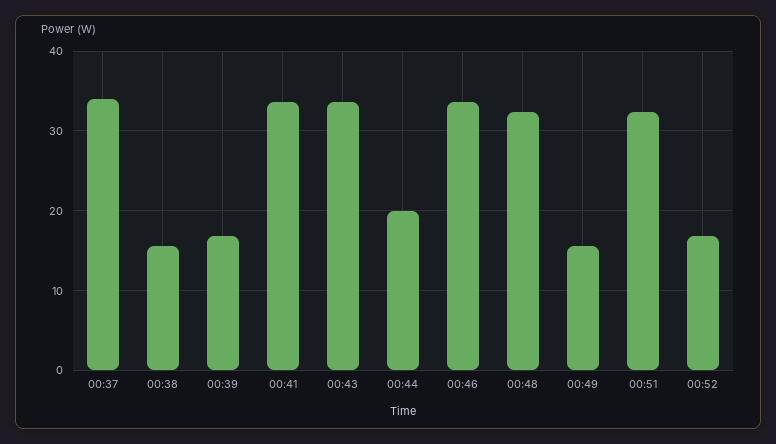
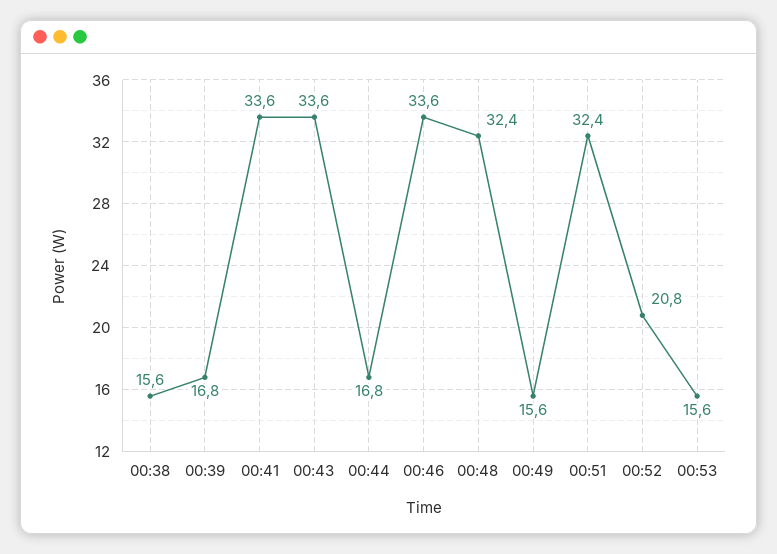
00:37: 34 -> none
00:44: 20 -> 16.8
00:52: 17 -> 20.8
00:53: none -> 15.6

